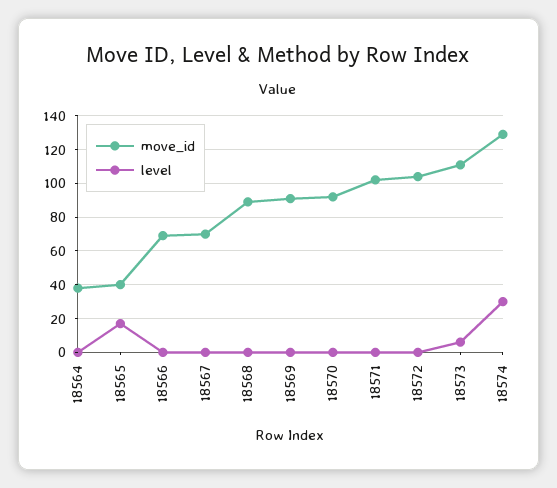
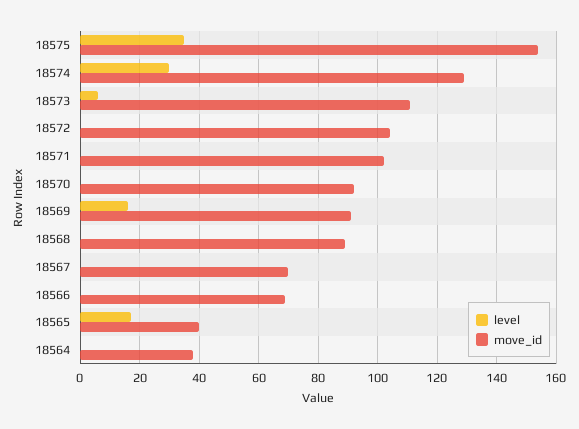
level, 18569: 0 -> 15
level, 18575: none -> 35
move_id, 18575: none -> 155

